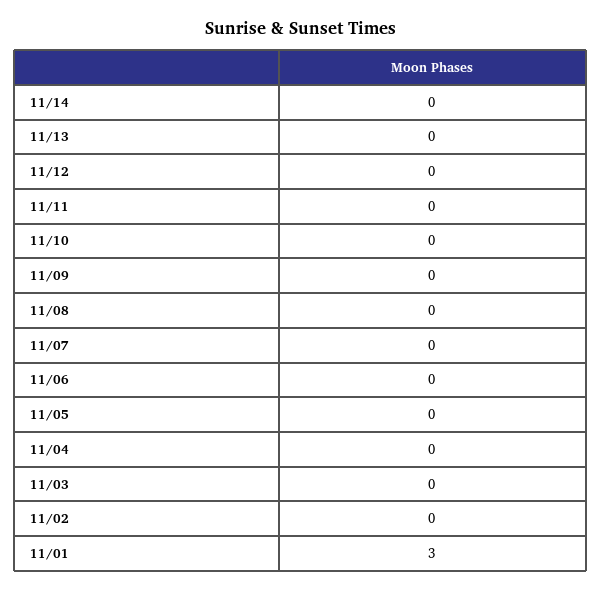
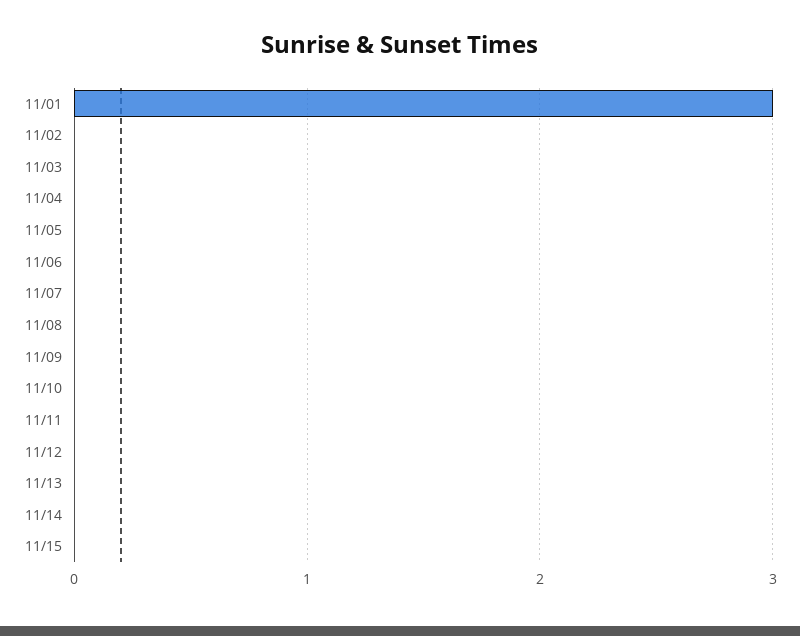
11/15: none -> 0

